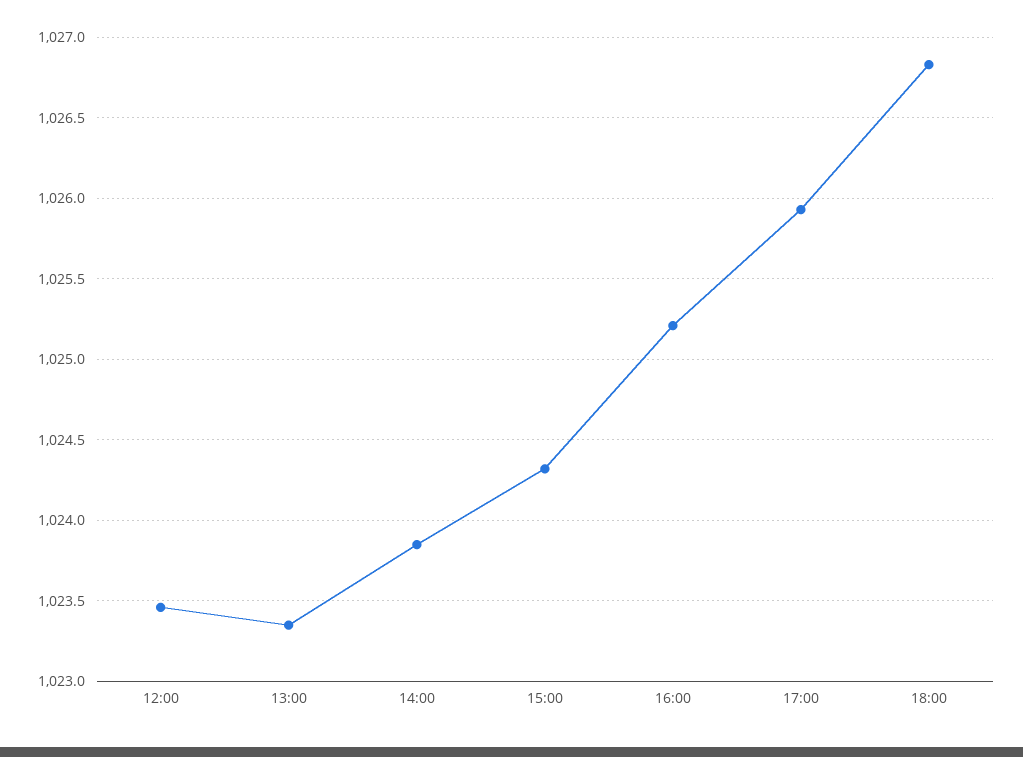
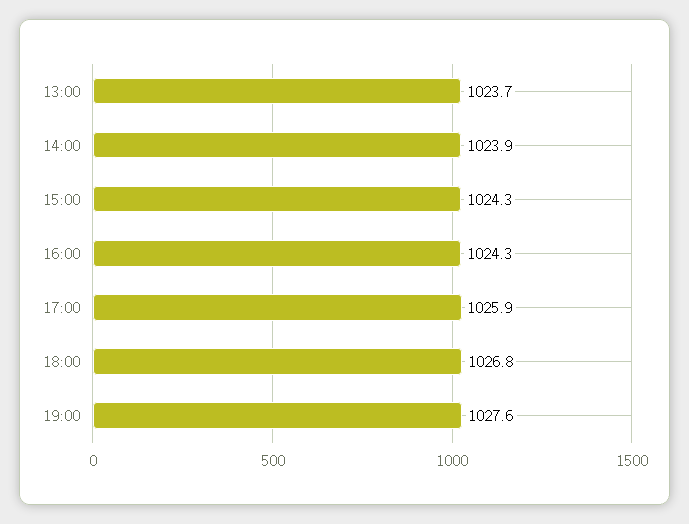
12:00: 1023.45 -> none
13:00: 1023.35 -> 1023.7
16:00: 1025.2 -> 1024.3
19:00: none -> 1027.6

